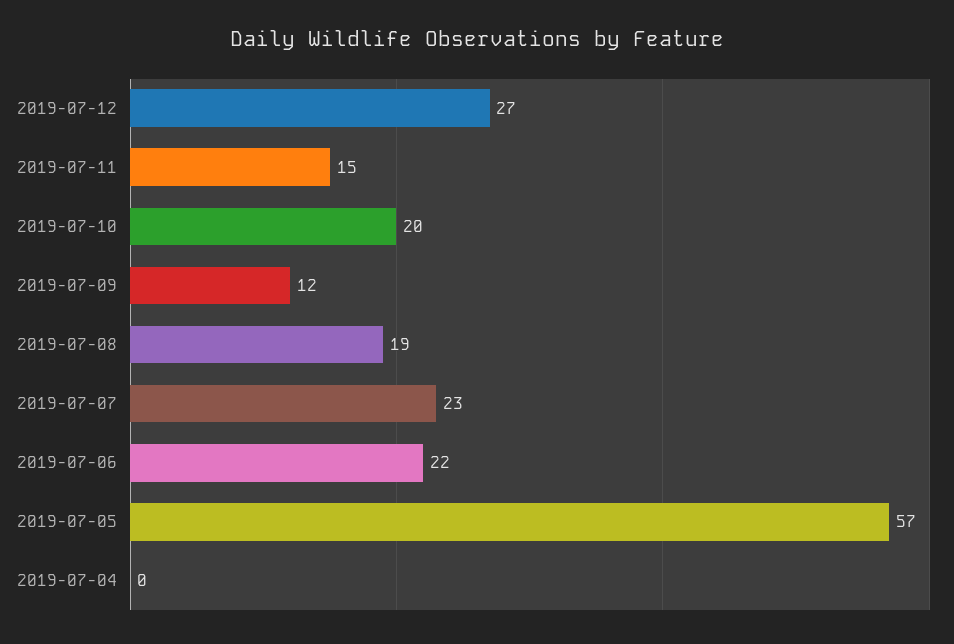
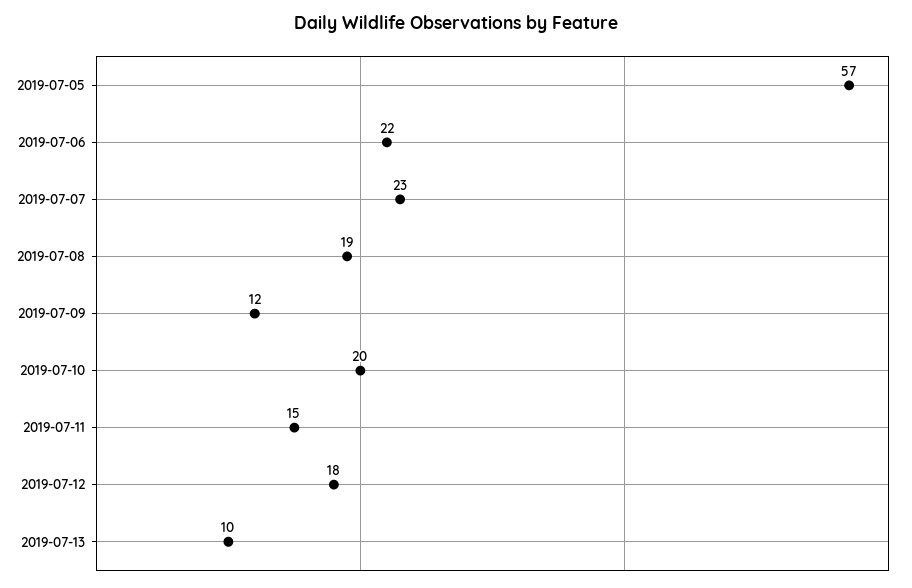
2019-07-12: 27 -> 18
2019-07-04: 0 -> none
2019-07-13: none -> 10

